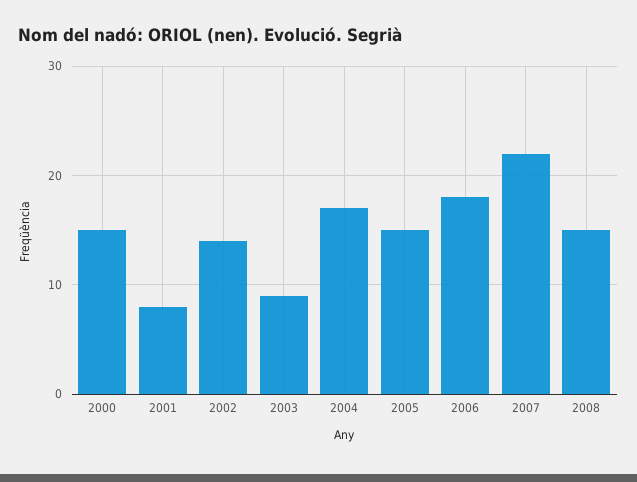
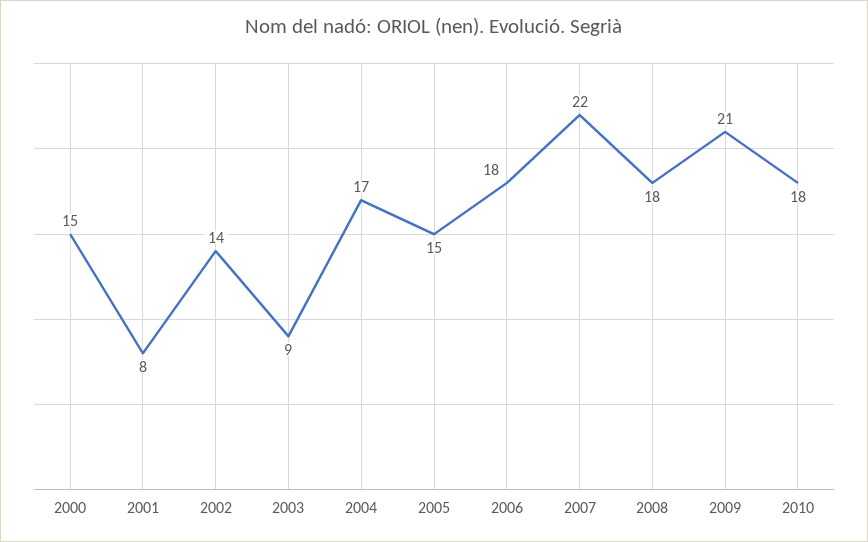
2008: 15 -> 18
2009: none -> 21
2010: none -> 18

